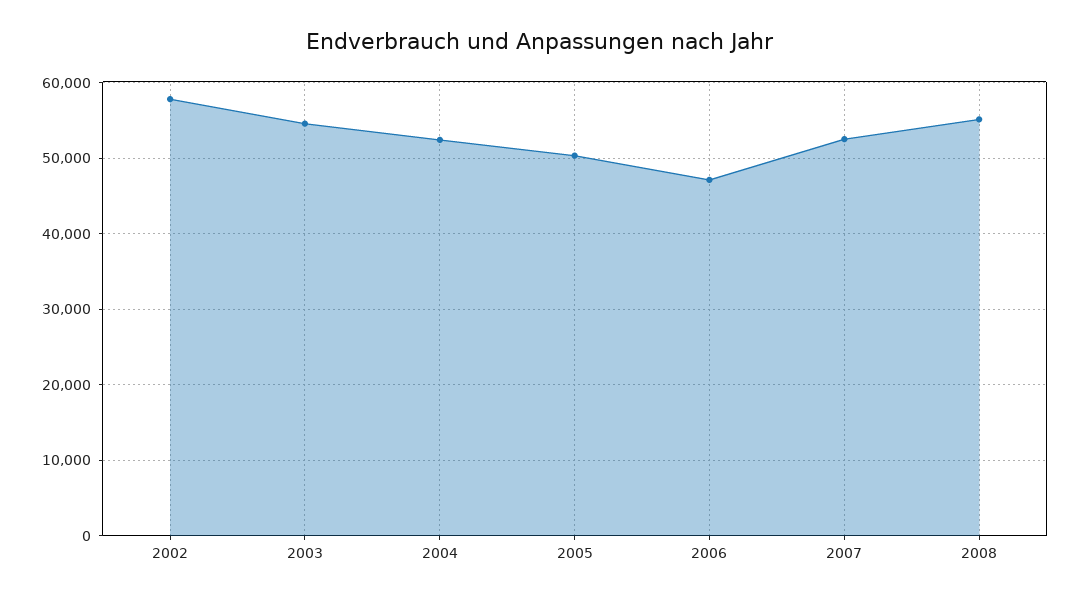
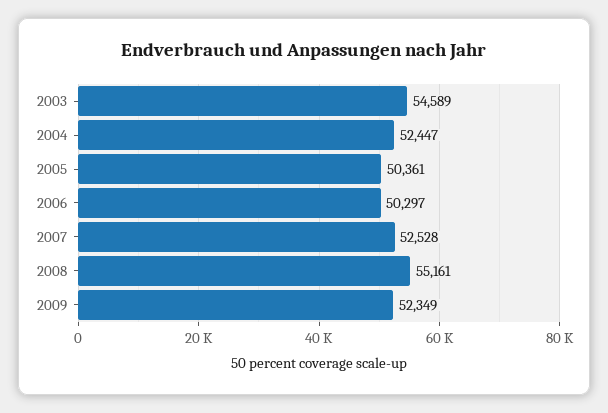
2002: 58000 -> none
2006: 47000 -> 50297
2009: none -> 52349

